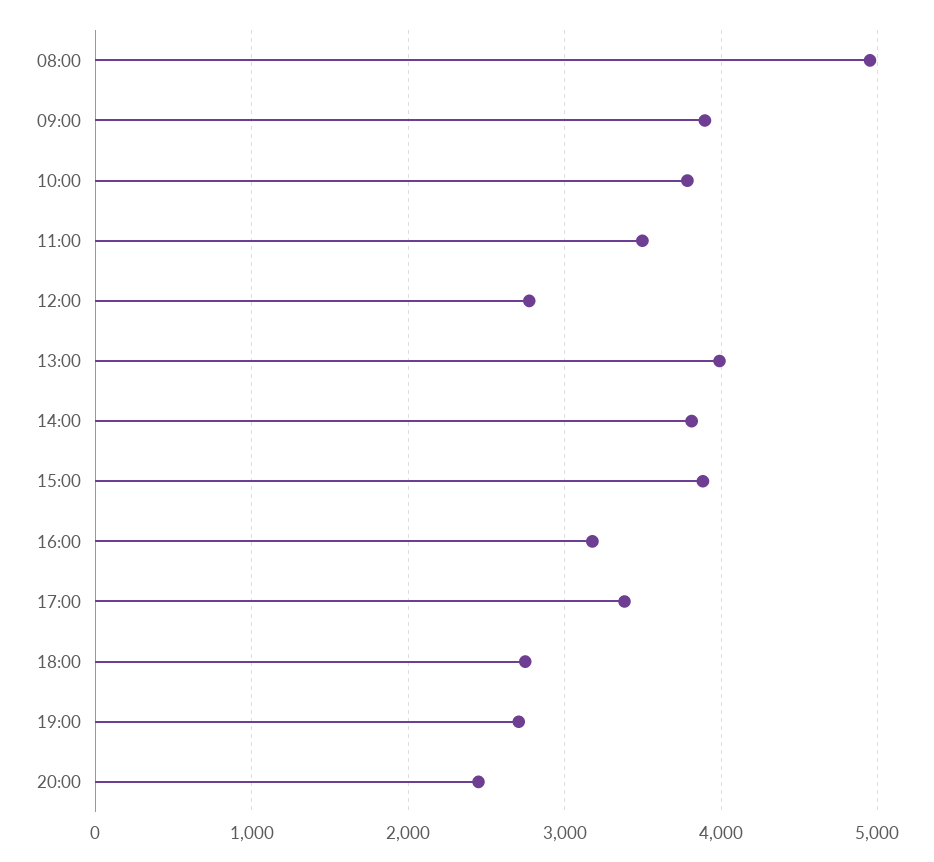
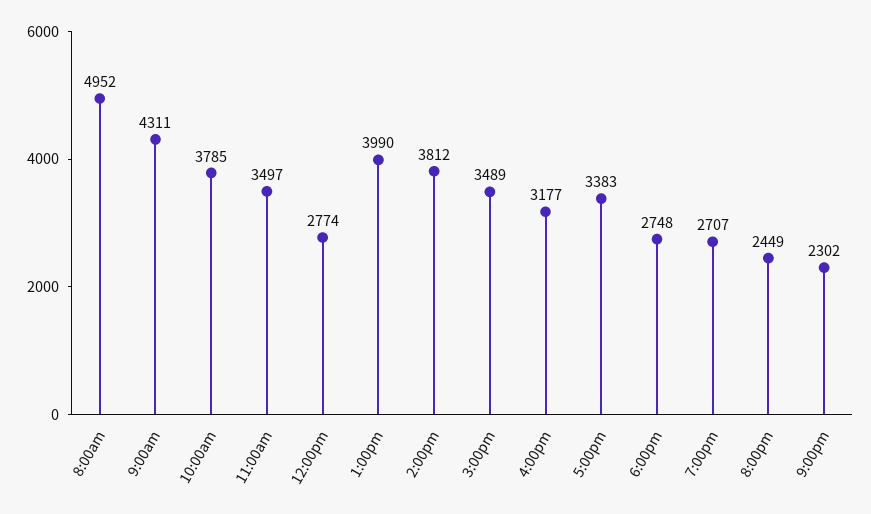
09:00: 3900 -> 4311
15:00: 3900 -> 3489
9:00pm: none -> 2302

